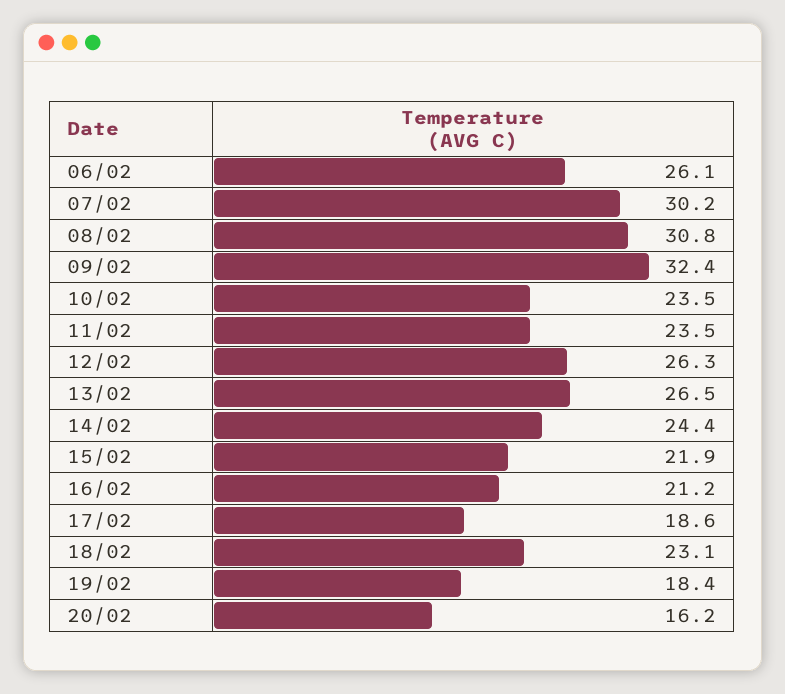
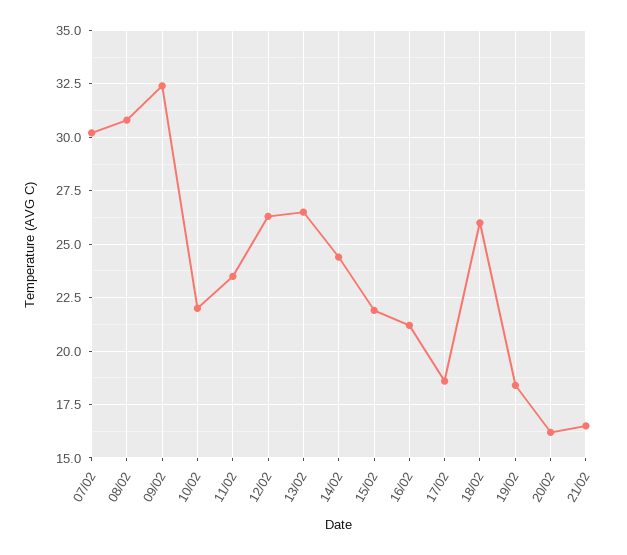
06/02: 26.1 -> none
10/02: 23.5 -> 22
18/02: 23.1 -> 26
21/02: none -> 16.5

